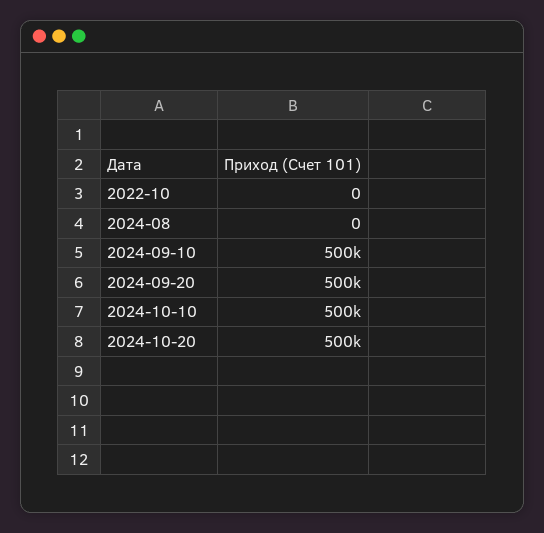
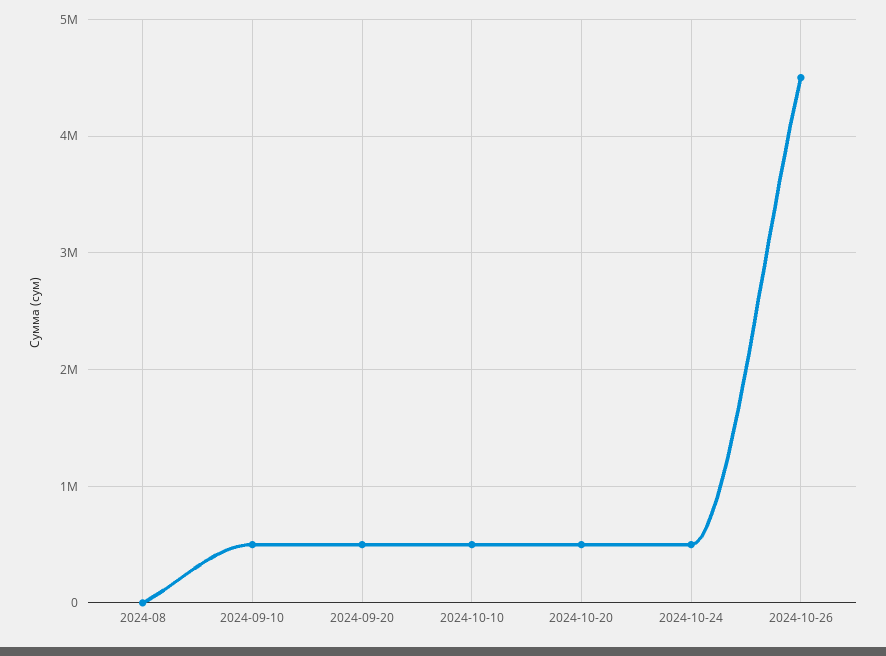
2022-10: 0 -> none
2024-10-24: none -> 500000
2024-10-26: none -> 4500000

